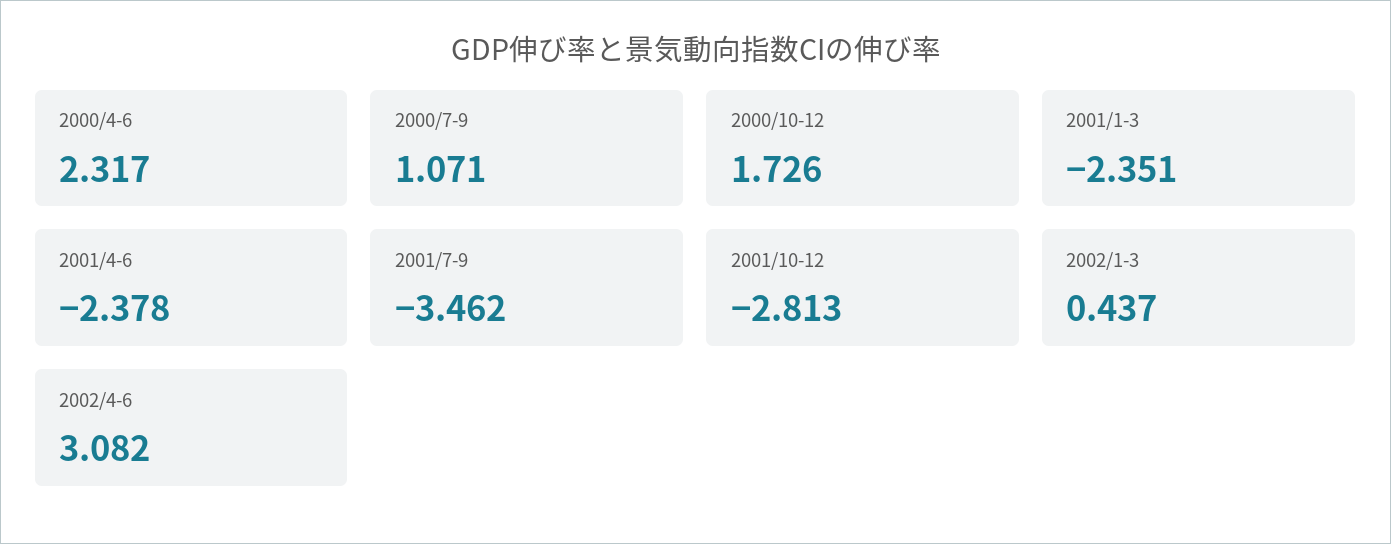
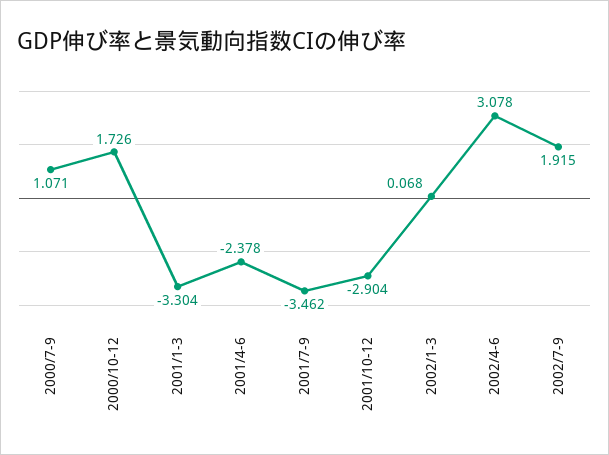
2000/4-6: 2.317 -> none
2001/1-3: -2.351 -> -3.304
2001/10-12: -2.813 -> -2.904
2002/1-3: 0.437 -> 0.068
2002/4-6: 3.082 -> 3.078
2002/7-9: none -> 1.915

